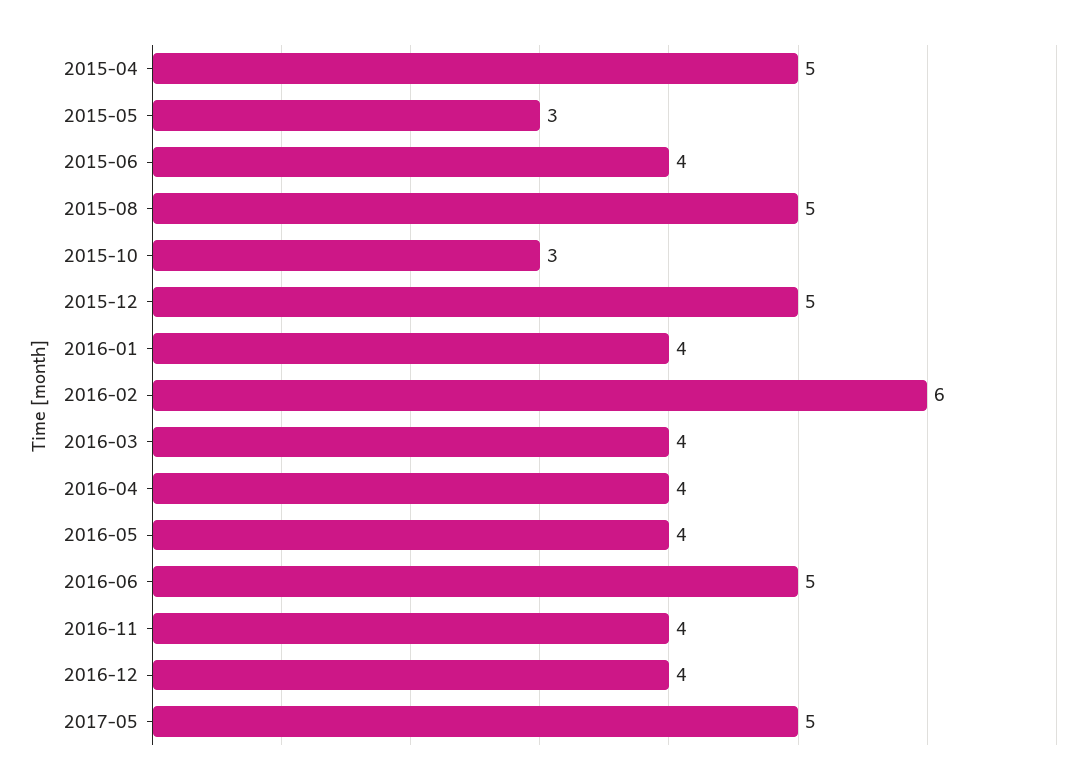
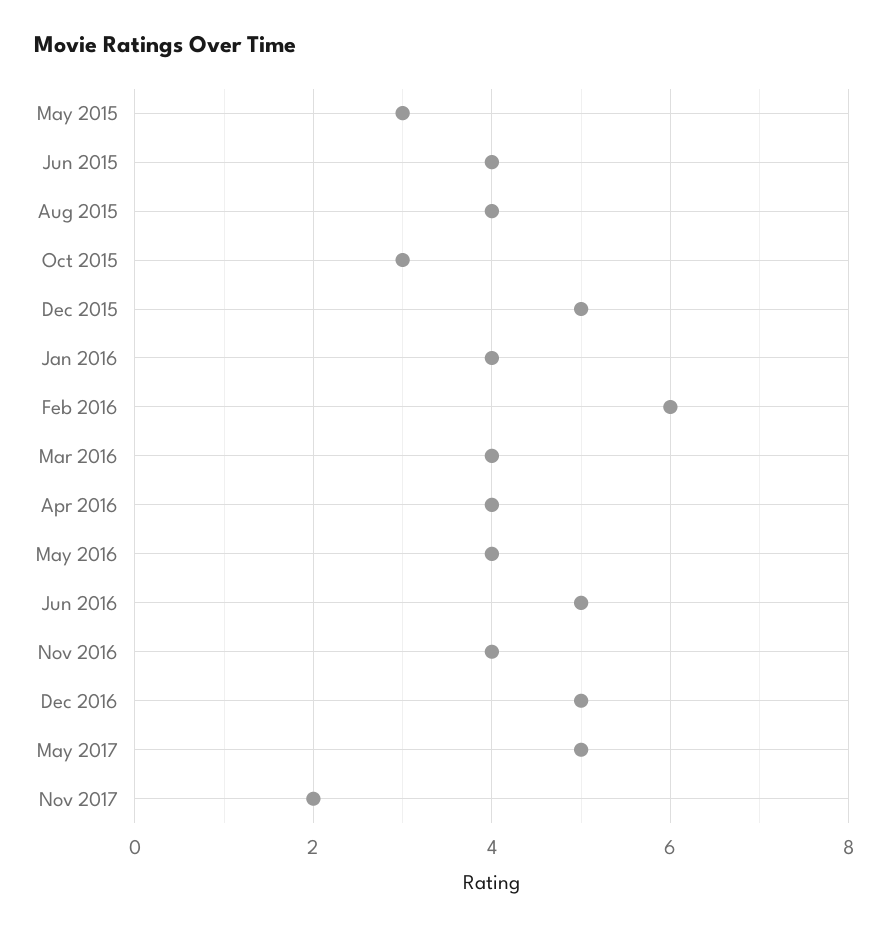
2015-04: 5 -> none
2015-08: 5 -> 4
2016-12: 4 -> 5
Nov 2017: none -> 2

